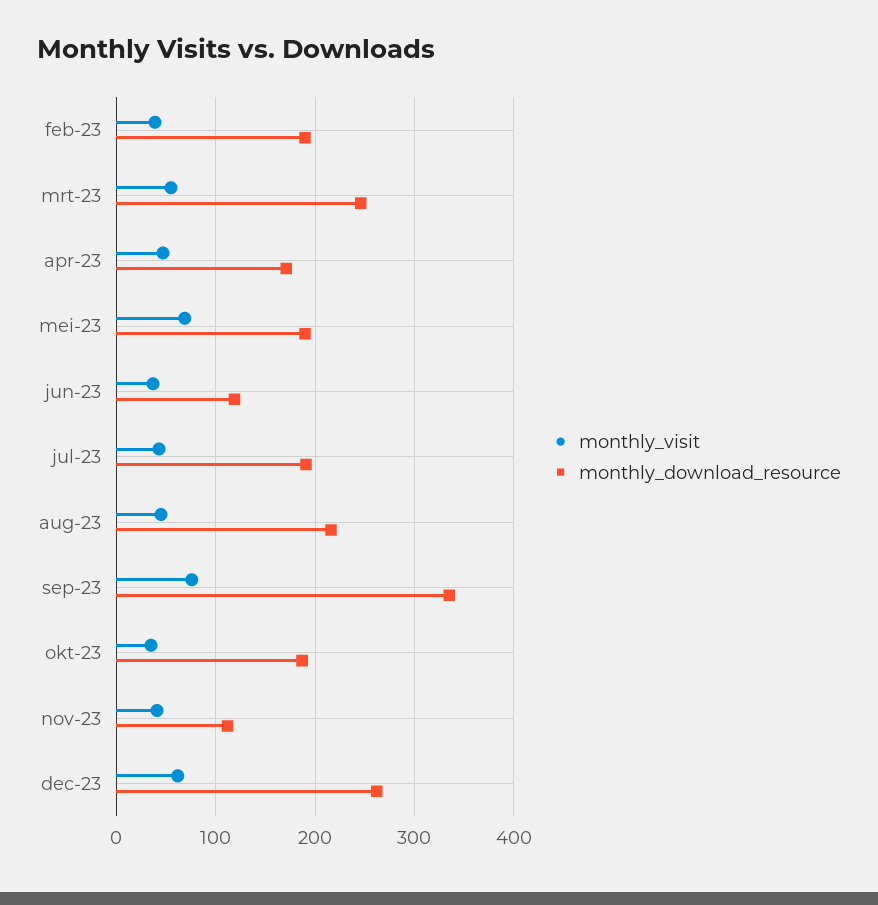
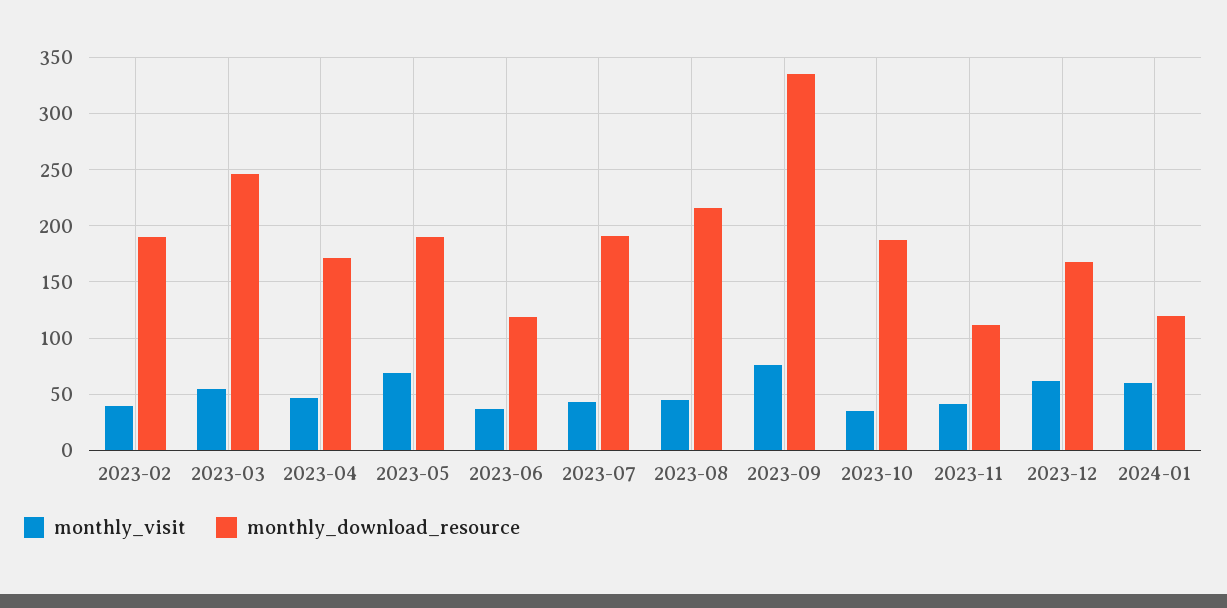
monthly_download_resource, dec-23: 260 -> 170
monthly_visit, 2024-01: none -> 60
monthly_download_resource, 2024-01: none -> 120

